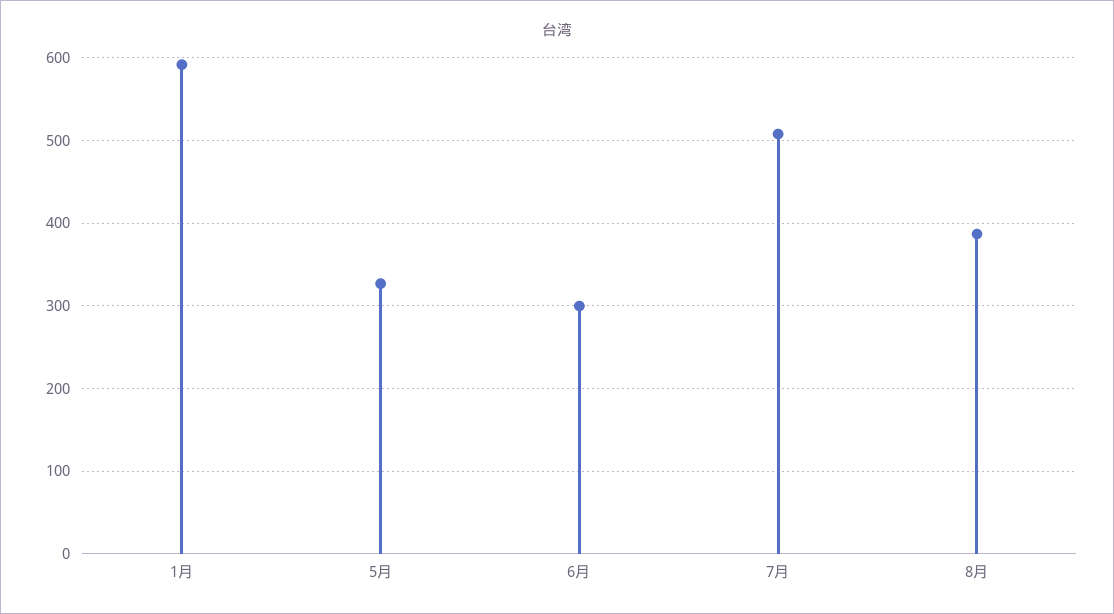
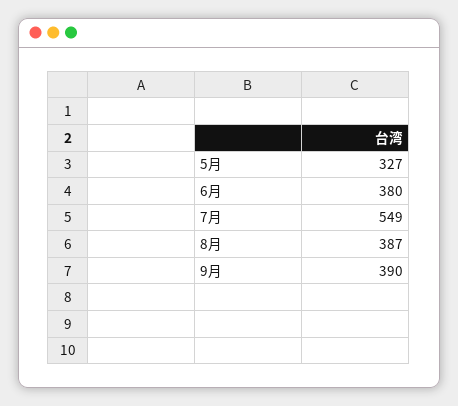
1月: 590 -> none
6月: 300 -> 380
7月: 510 -> 549
9月: none -> 390

